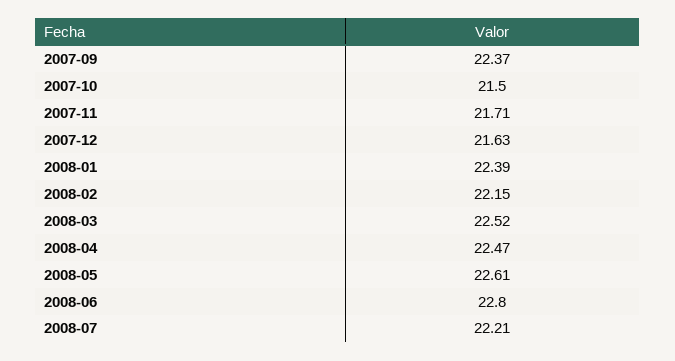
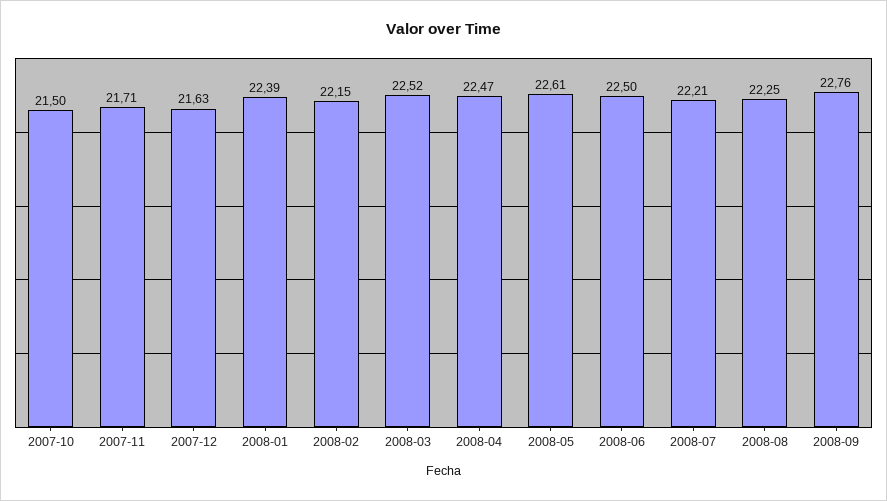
2007-09: 22.37 -> none
2008-06: 22.8 -> 22.5
2008-08: none -> 22.25
2008-09: none -> 22.76

